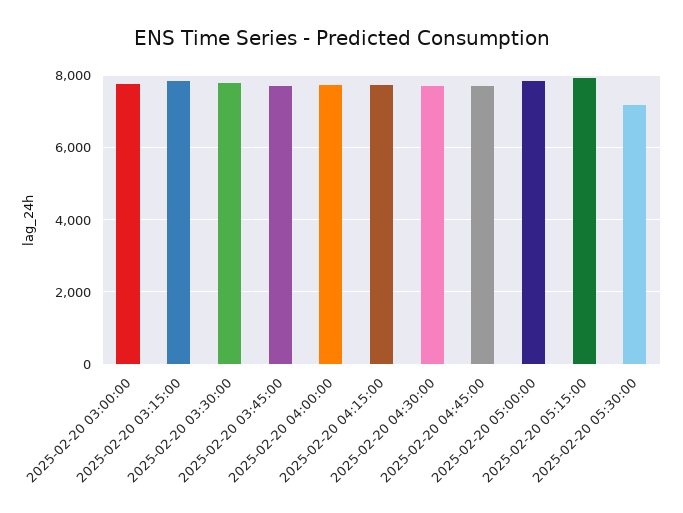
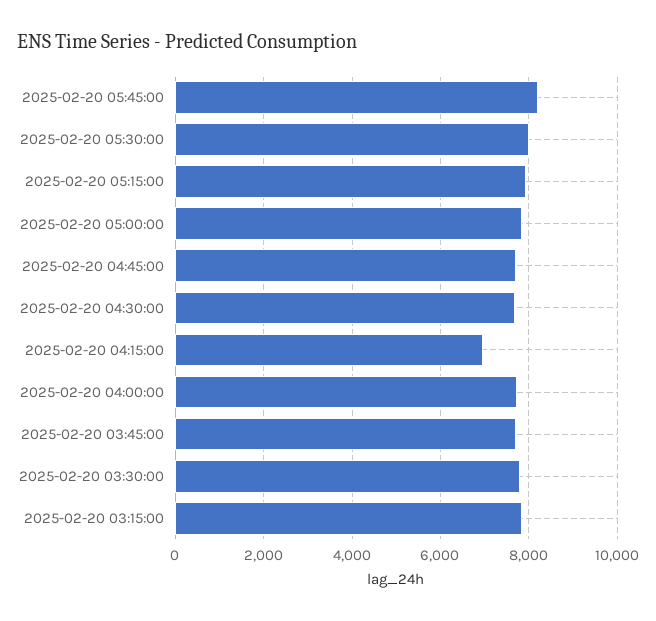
2025-02-20 03:00:00: 7800 -> none
2025-02-20 04:15:00: 7800 -> 7000
2025-02-20 05:30:00: 7200 -> 8000
2025-02-20 05:45:00: none -> 8200

